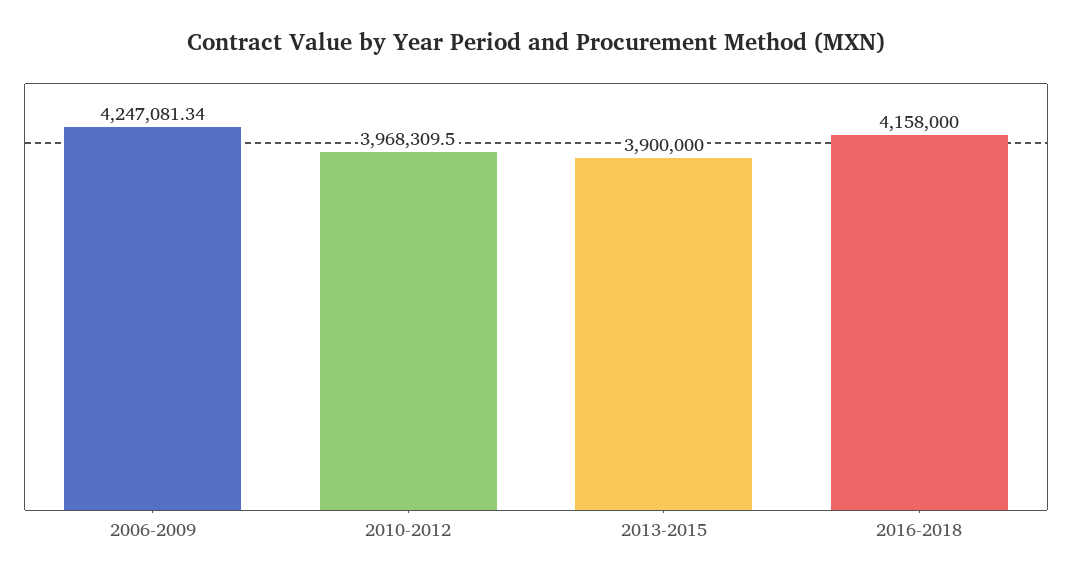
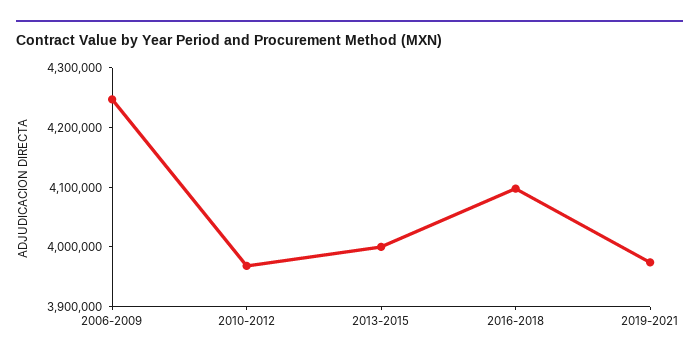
2013-2015: 3900000 -> 4000000
2016-2018: 4158000 -> 4100000
2019-2021: none -> 3980000

